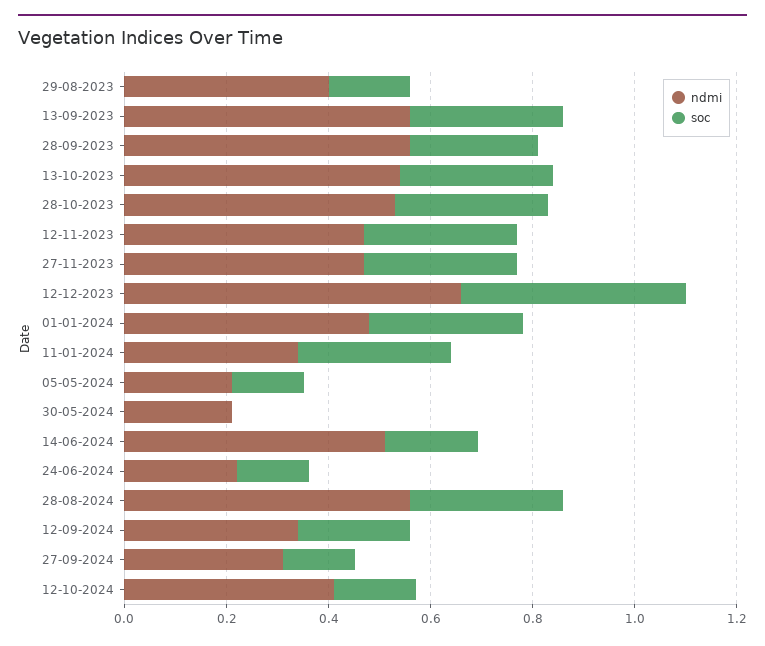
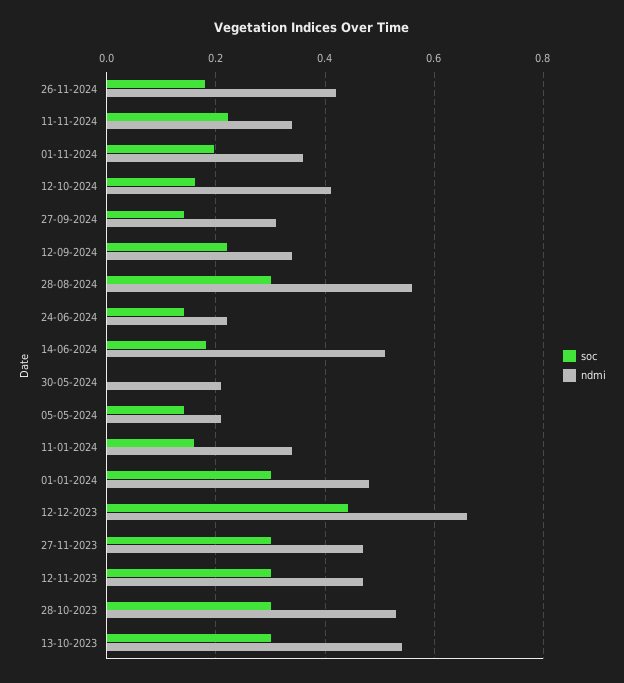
ndmi, 29-08-2023: 0.4 -> none
soc, 29-08-2023: 0.15 -> none
ndmi, 13-09-2023: 0.55 -> none
soc, 13-09-2023: 0.3 -> none
ndmi, 28-09-2023: 0.55 -> none
soc, 28-09-2023: 0.25 -> none
soc, 11-01-2024: 0.3 -> 0.16
soc, 26-11-2024: none -> 0.18
ndmi, 26-11-2024: none -> 0.42
soc, 11-11-2024: none -> 0.22
ndmi, 11-11-2024: none -> 0.34
soc, 01-11-2024: none -> 0.2
ndmi, 01-11-2024: none -> 0.36

